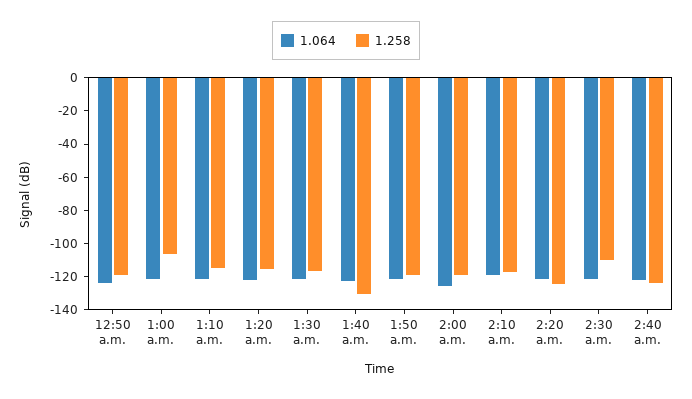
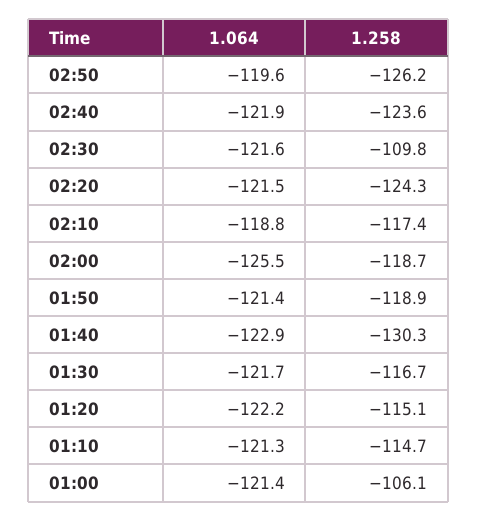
1.064, 12:50 a.m.: -125 -> none
1.258, 12:50 a.m.: -120 -> none
1.064, 02:50: none -> -119.6
1.258, 02:50: none -> -126.2

